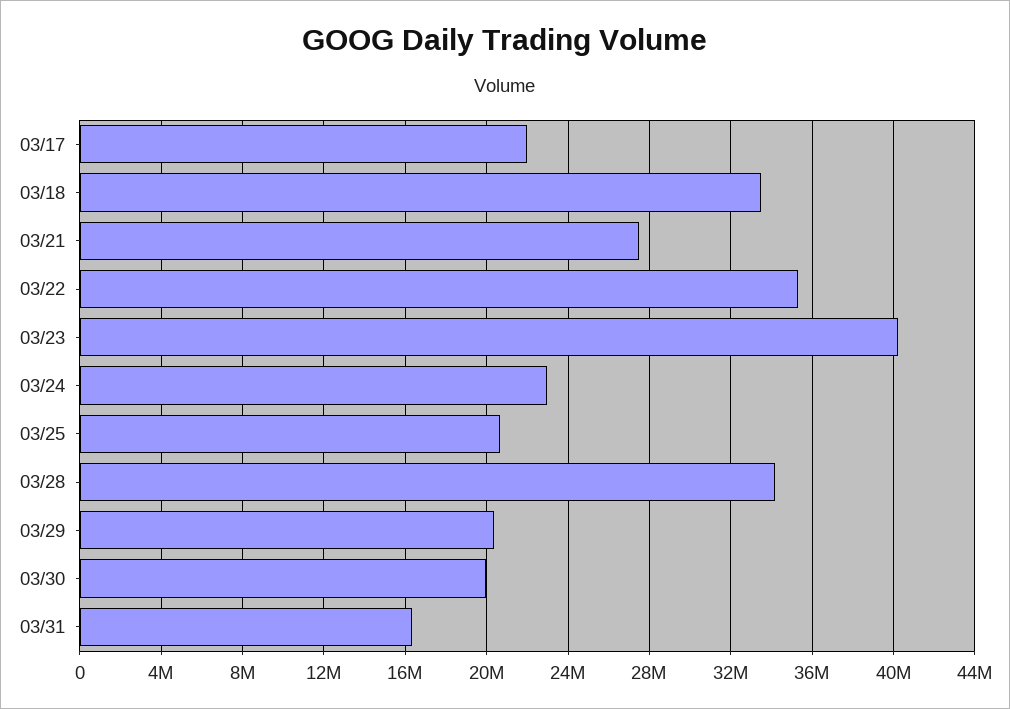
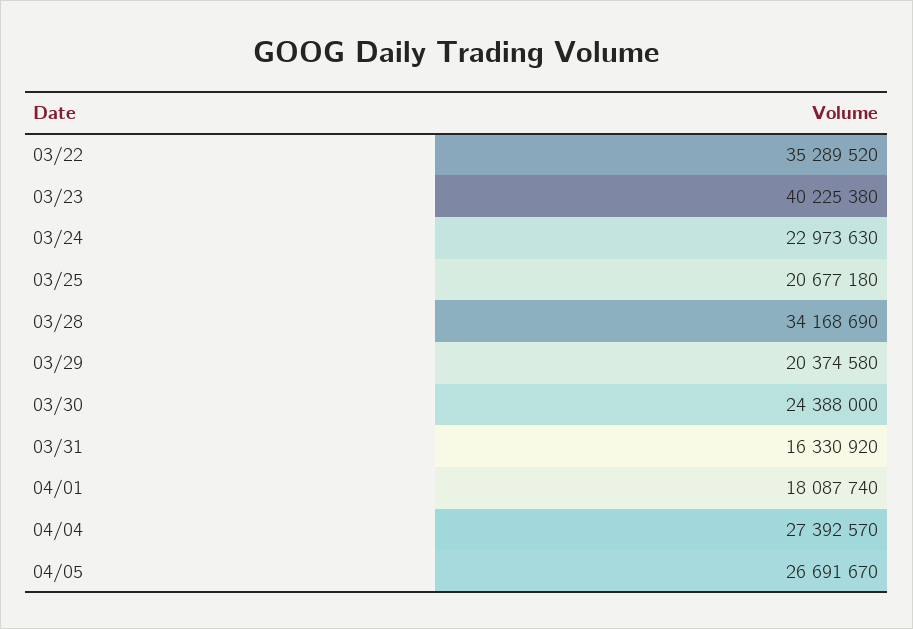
03/17: 22000000 -> none
03/18: 33500000 -> none
03/21: 27500000 -> none
03/30: 20000000 -> 24388000
04/01: none -> 18087740
04/04: none -> 27392570
04/05: none -> 26691670

